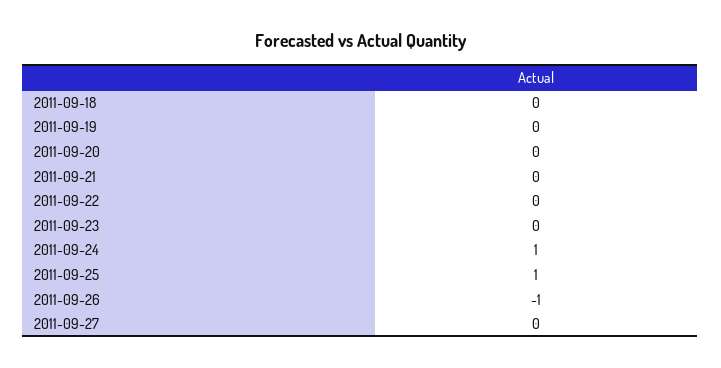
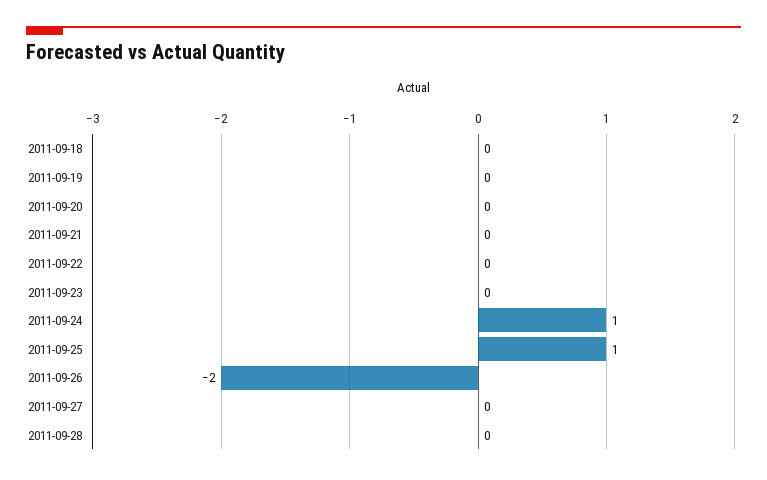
2011-09-26: -1 -> -2
2011-09-28: none -> 0

